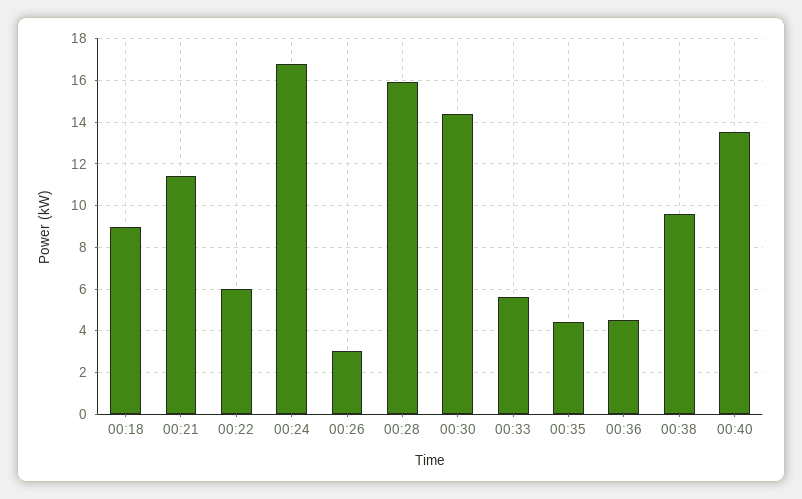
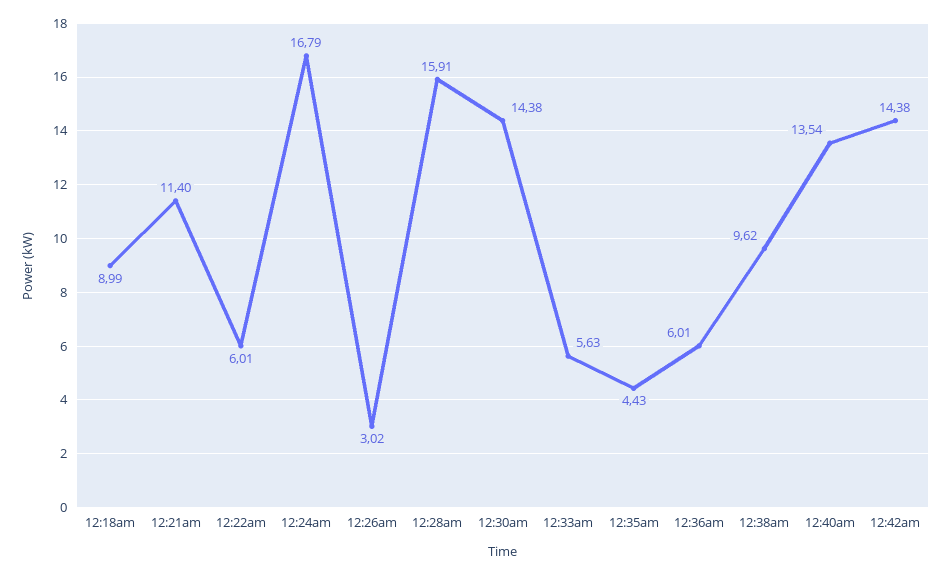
00:36: 4.5 -> 6.01
12:42am: none -> 14.38

